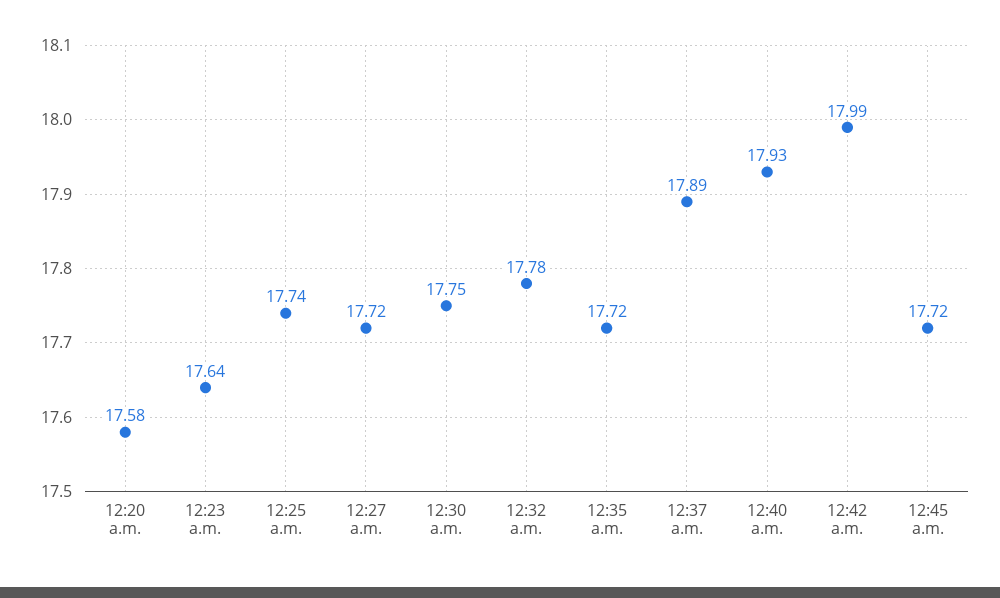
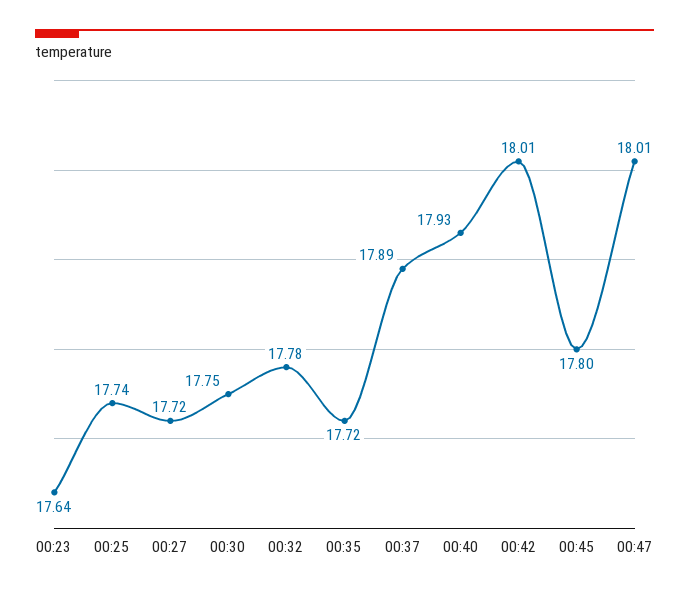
12:20 a.m.: 17.58 -> none
12:42 a.m.: 17.99 -> 18.01
12:45 a.m.: 17.72 -> 17.8
00:47: none -> 18.01

